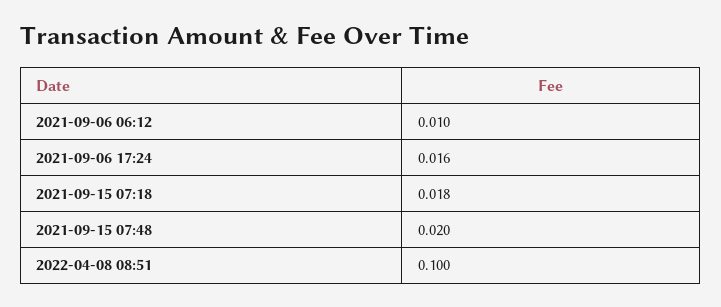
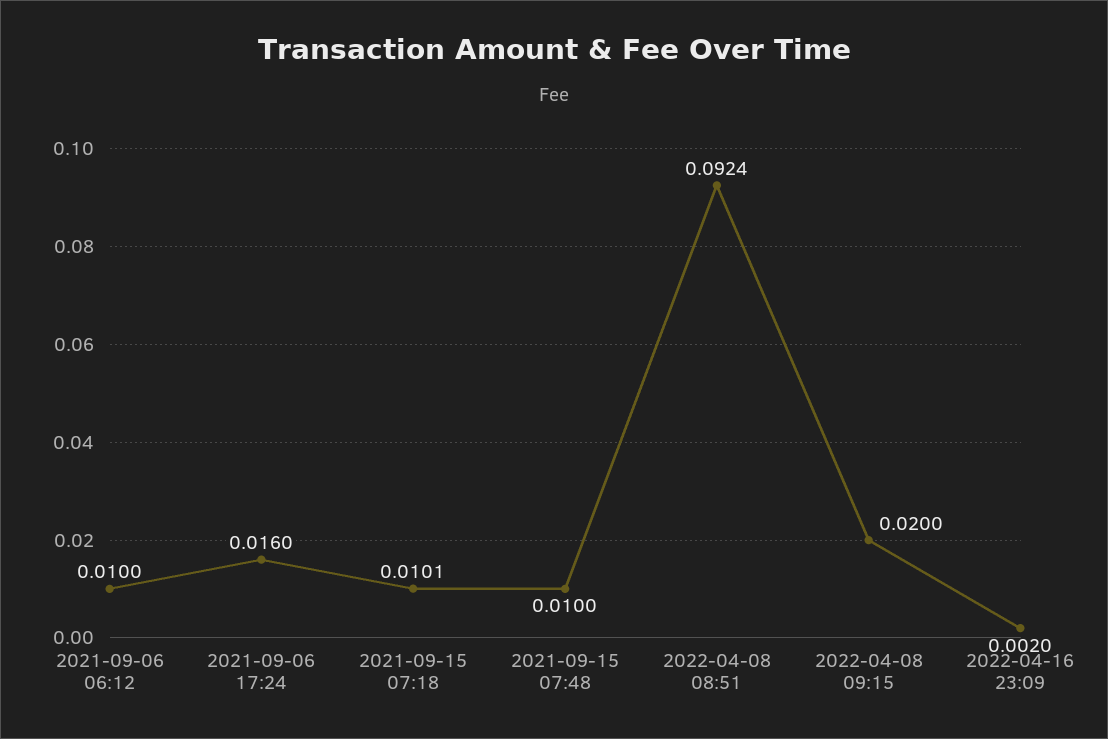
2021-09-15 07:18: 0.018 -> 0.0101
2021-09-15 07:48: 0.02 -> 0.01
2022-04-08 08:51: 0.1 -> 0.0924
2022-04-08 09:15: none -> 0.02
2022-04-16 23:09: none -> 0.002

